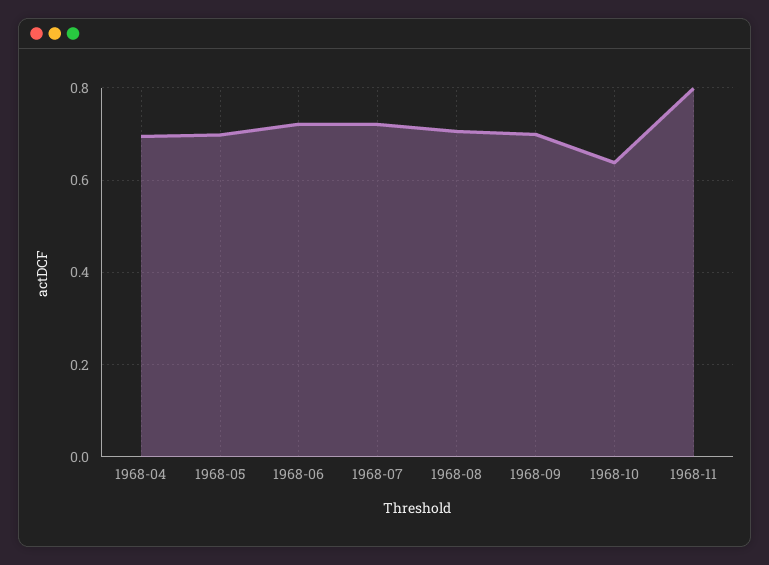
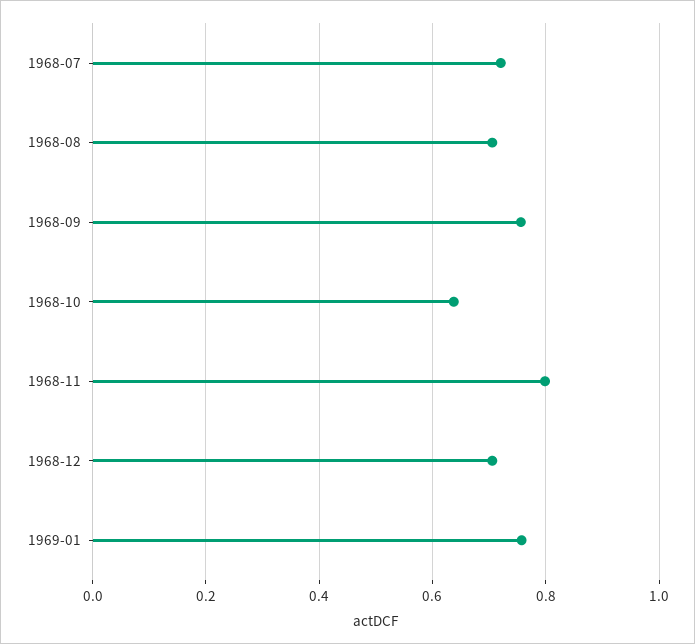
1968-04: 0.7 -> none
1968-05: 0.7 -> none
1968-06: 0.72 -> none
1968-09: 0.7 -> 0.76
1968-12: none -> 0.7
1969-01: none -> 0.76

